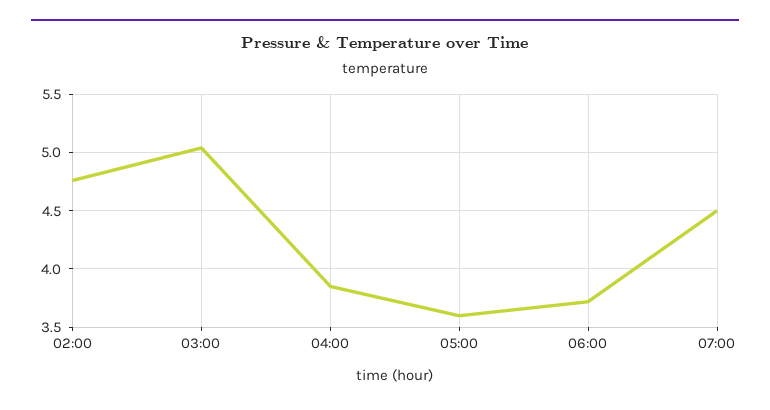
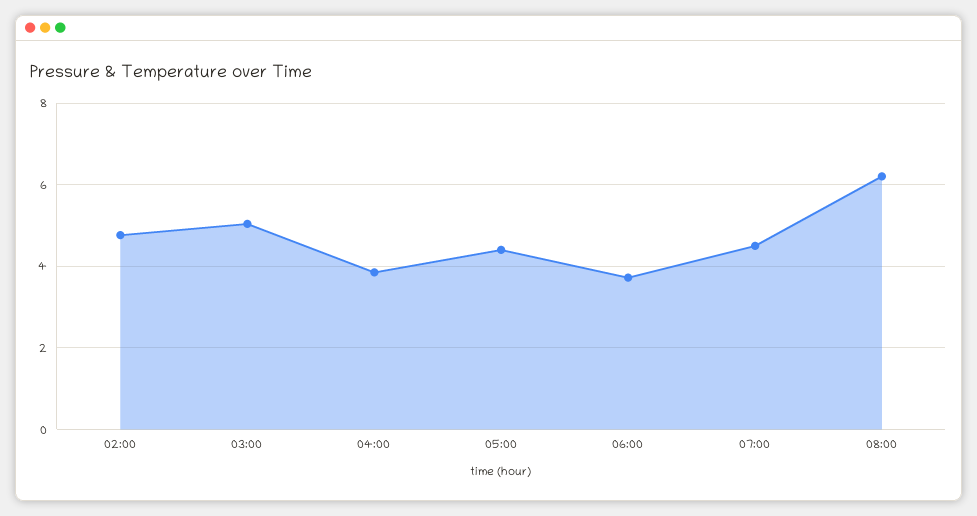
05:00: 3.6 -> 4.4
08:00: none -> 6.2

